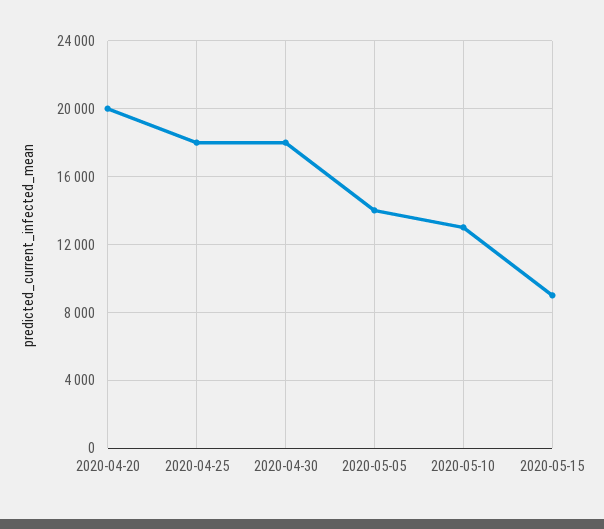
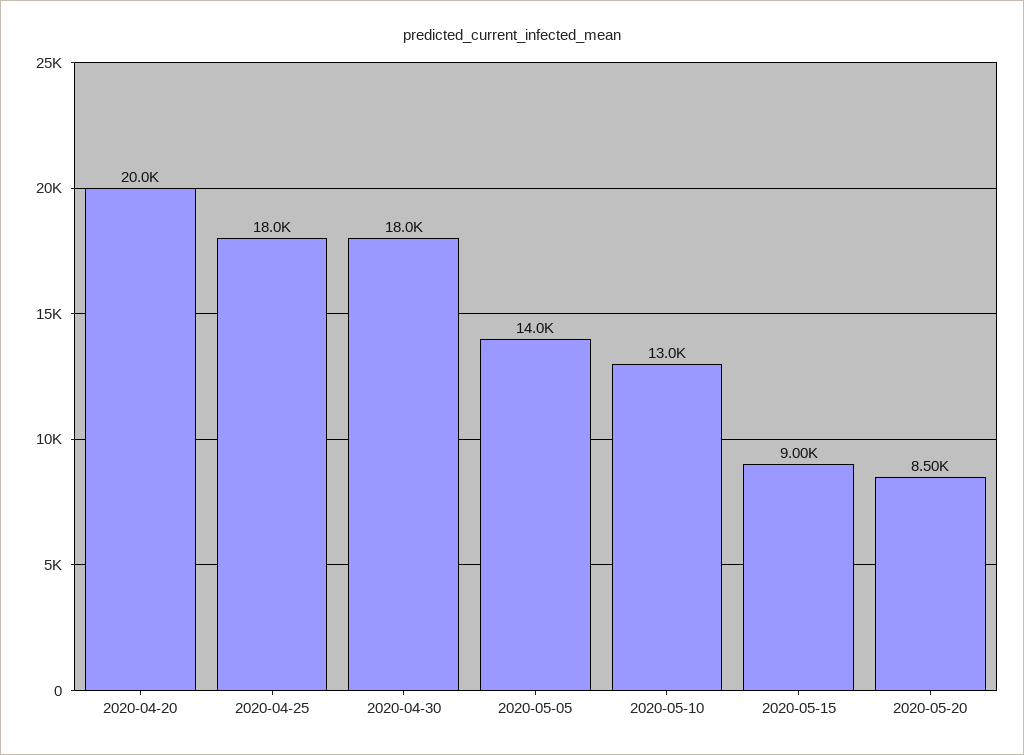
2020-05-20: none -> 8500

